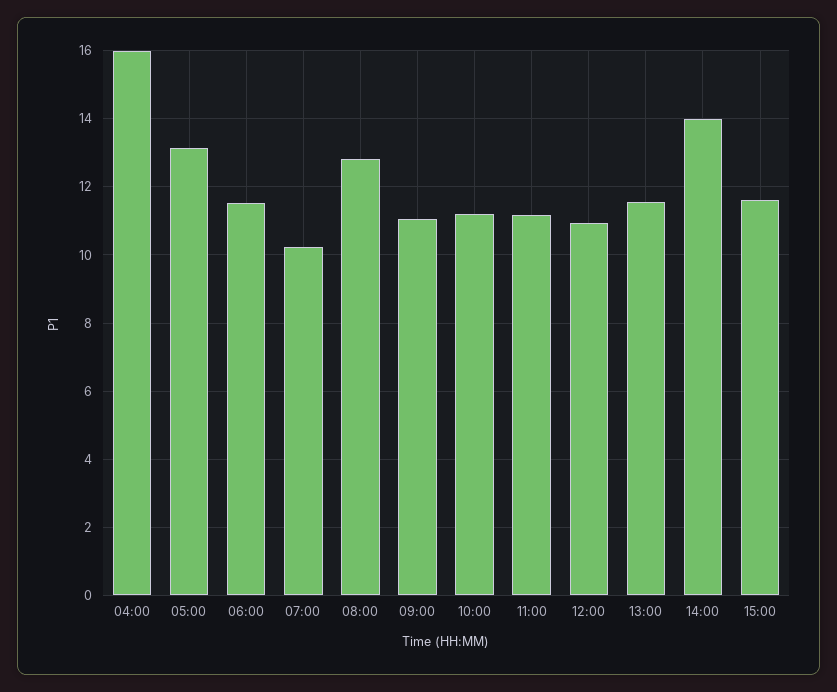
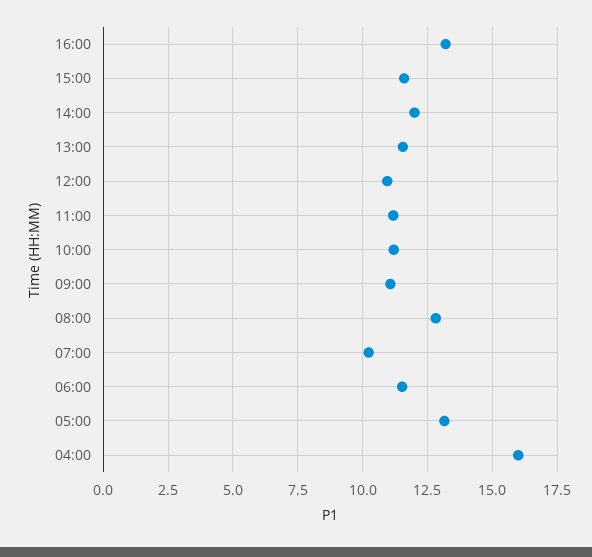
14:00: 14 -> 12
16:00: none -> 13.25

